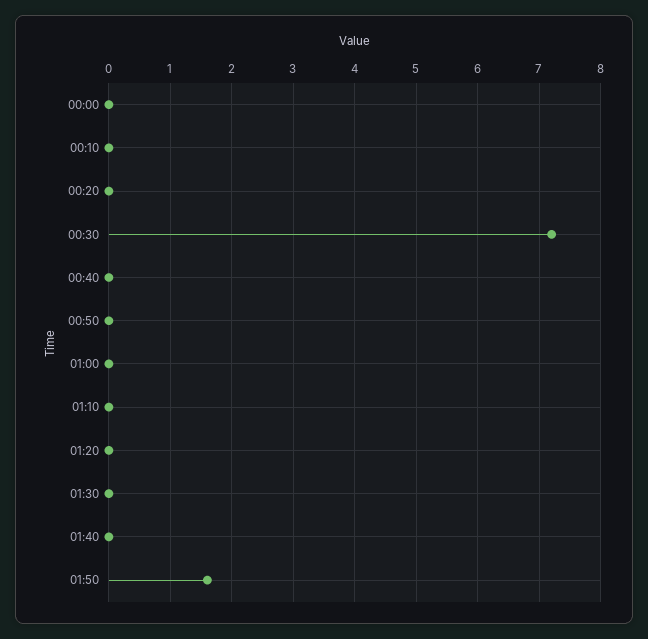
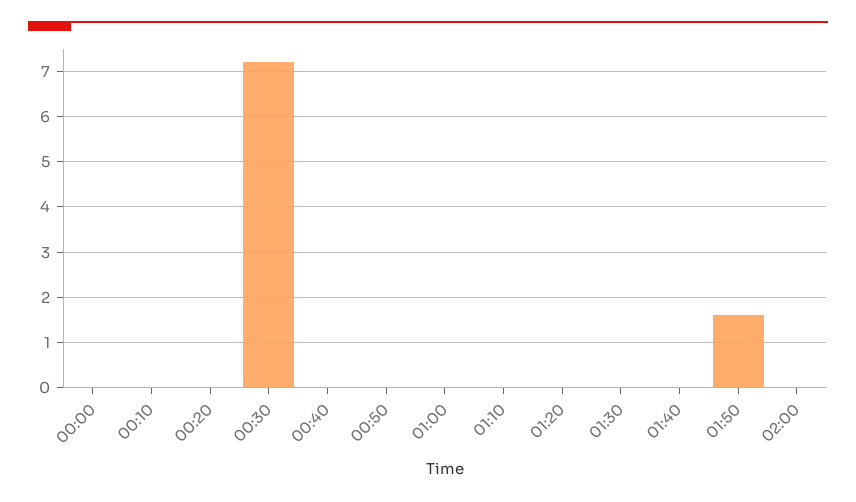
02:00: none -> 0

